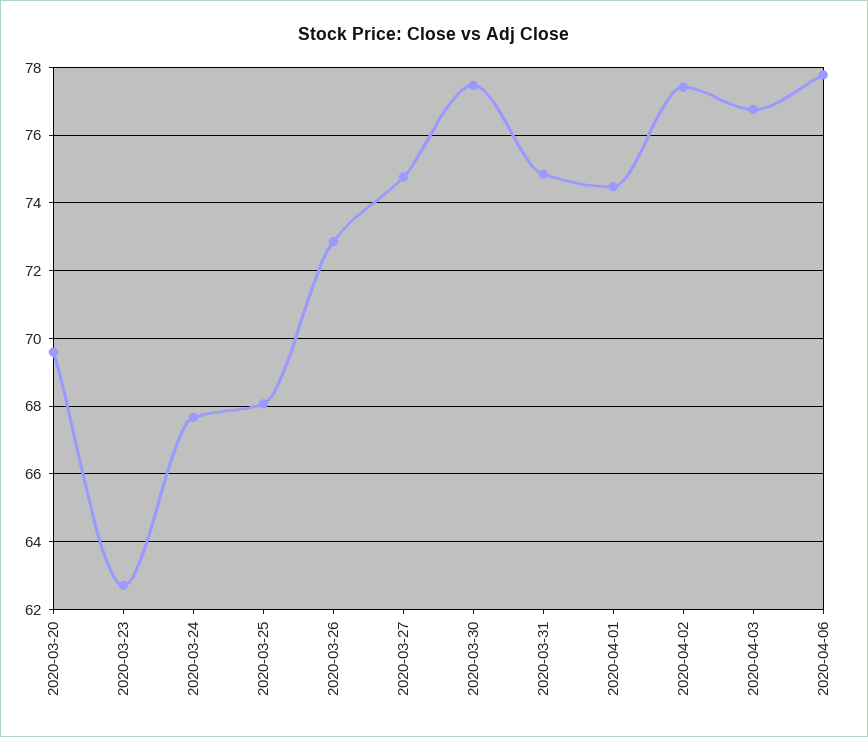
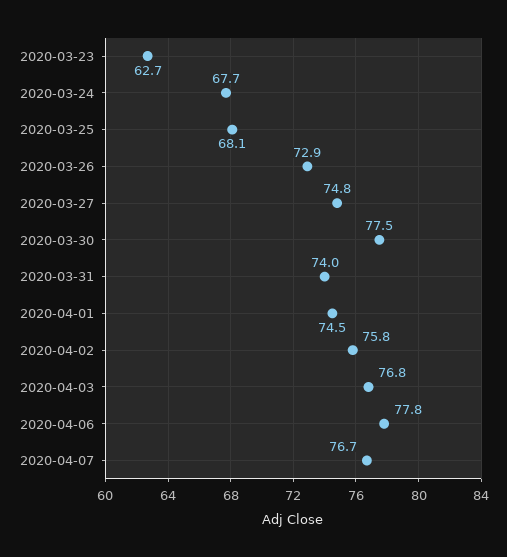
2020-03-20: 69.6 -> none
2020-03-31: 74.8 -> 74
2020-04-02: 77.4 -> 75.8
2020-04-07: none -> 76.7

